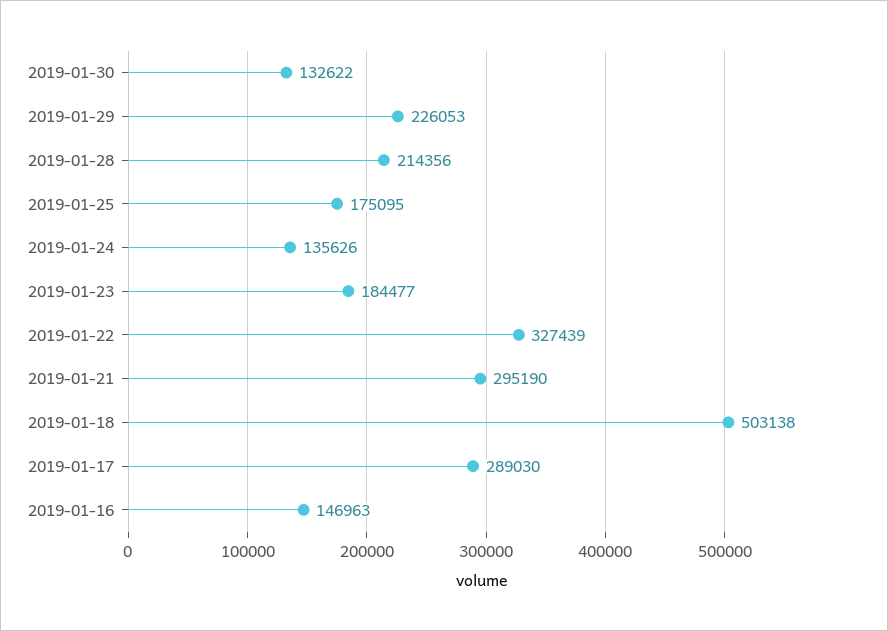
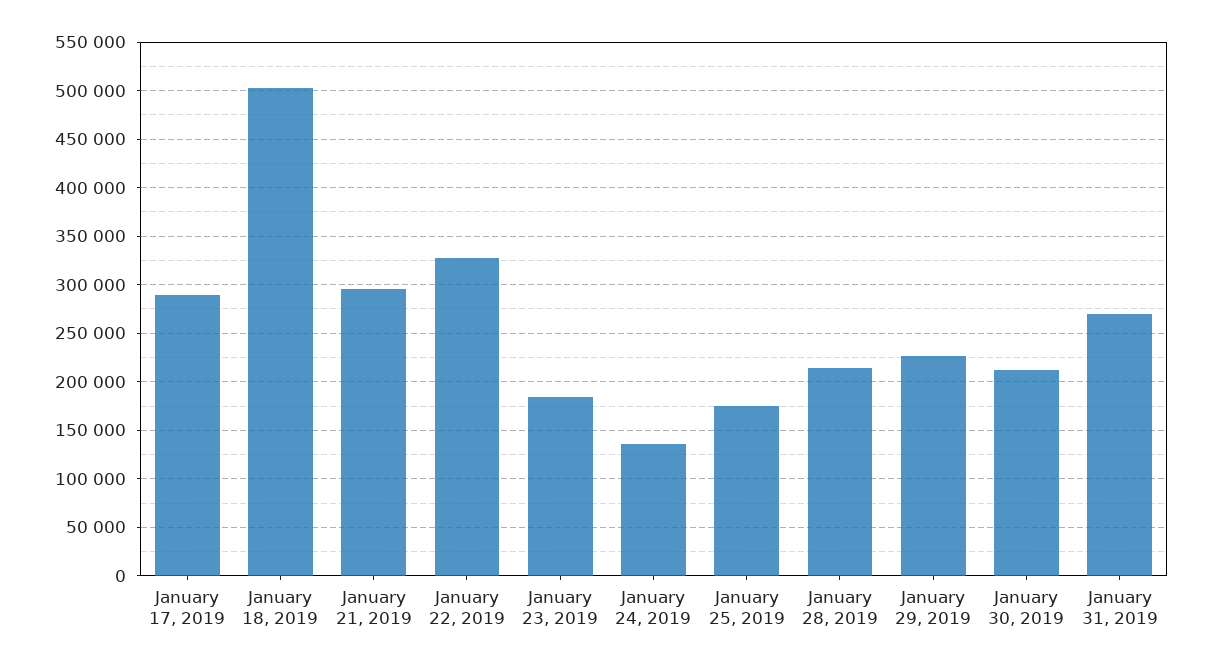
2019-01-30: 132622 -> 210000
2019-01-16: 146963 -> none
January 31, 2019: none -> 270000

